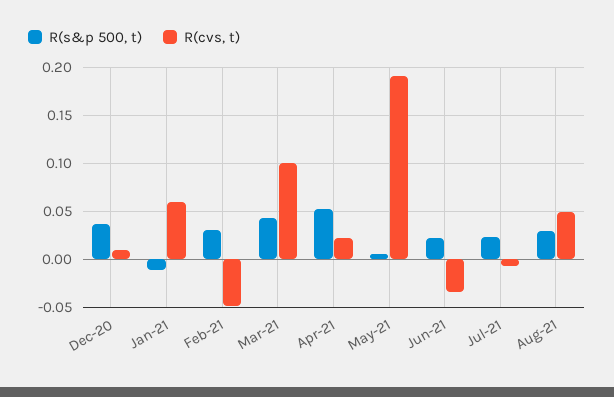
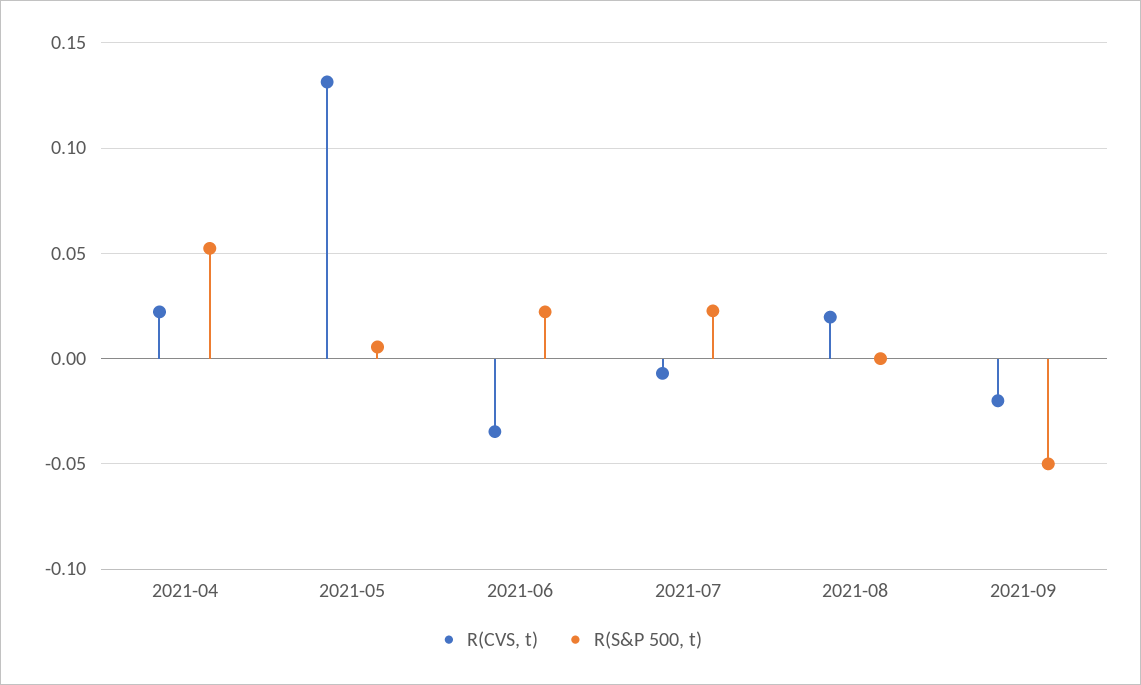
R(s&p 500, t), Dec-20: 0.04 -> none
R(cvs, t), Dec-20: 0.01 -> none
R(s&p 500, t), Jan-21: -0.01 -> none
R(cvs, t), Jan-21: 0.06 -> none
R(s&p 500, t), Feb-21: 0.03 -> none
R(cvs, t), Feb-21: -0.05 -> none
R(s&p 500, t), Mar-21: 0.04 -> none
R(cvs, t), Mar-21: 0.1 -> none
R(cvs, t), May-21: 0.19 -> 0.13
R(s&p 500, t), Aug-21: 0.03 -> 0
R(cvs, t), Aug-21: 0.05 -> 0.02
R(cvs, t), 2021-09: none -> -0.02
R(s&p 500, t), 2021-09: none -> -0.05

